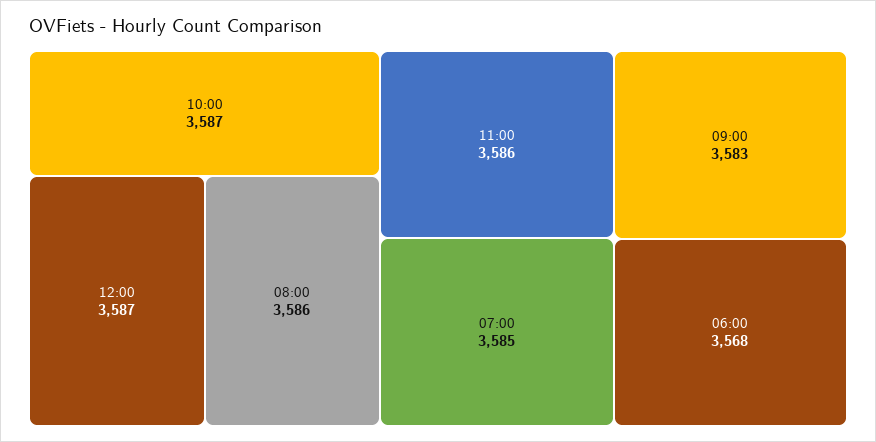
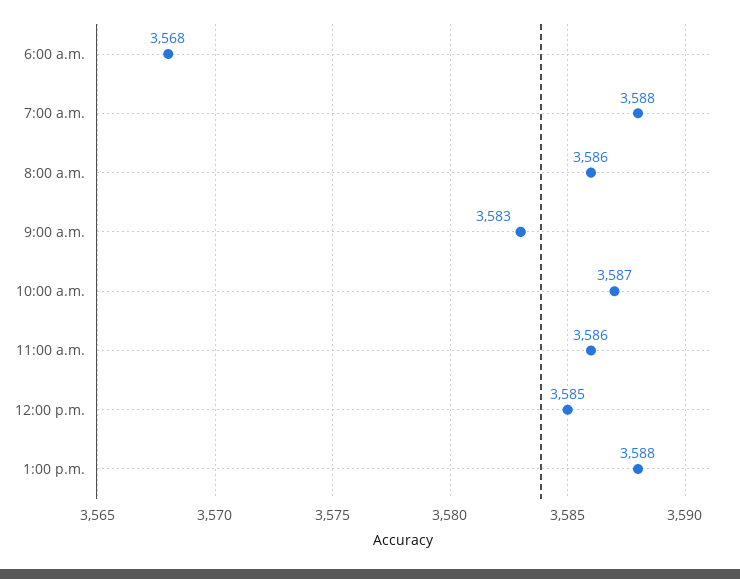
12:00: 3587 -> 3585
07:00: 3585 -> 3588
1:00 p.m.: none -> 3588

